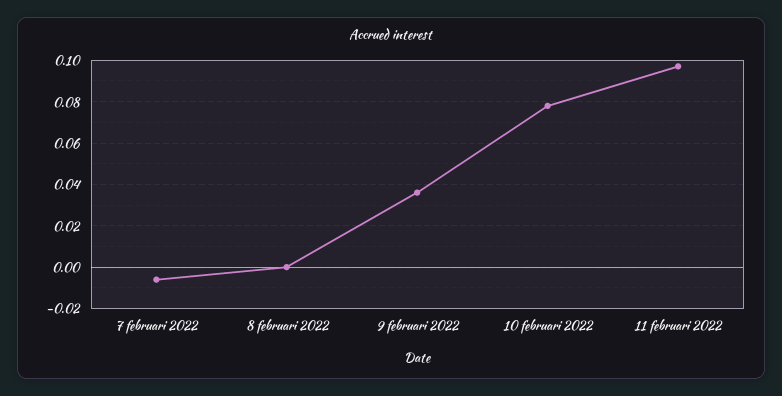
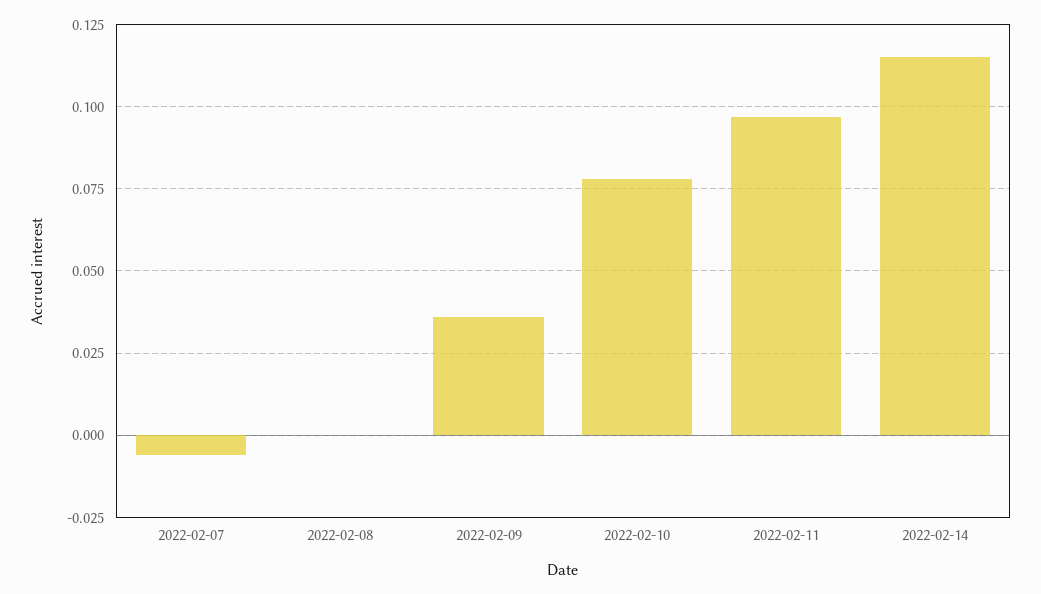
2022-02-14: none -> 0.115

